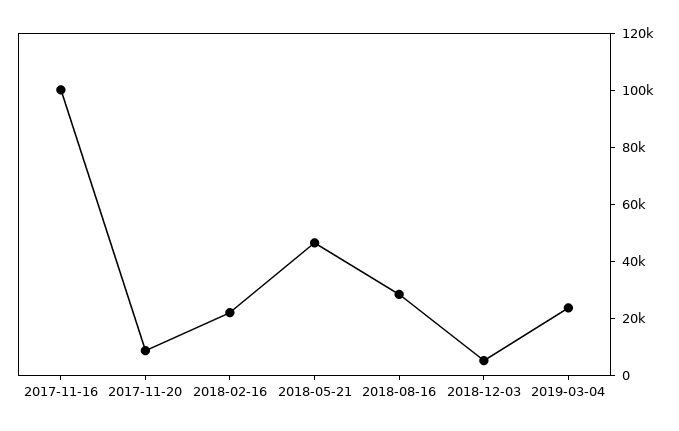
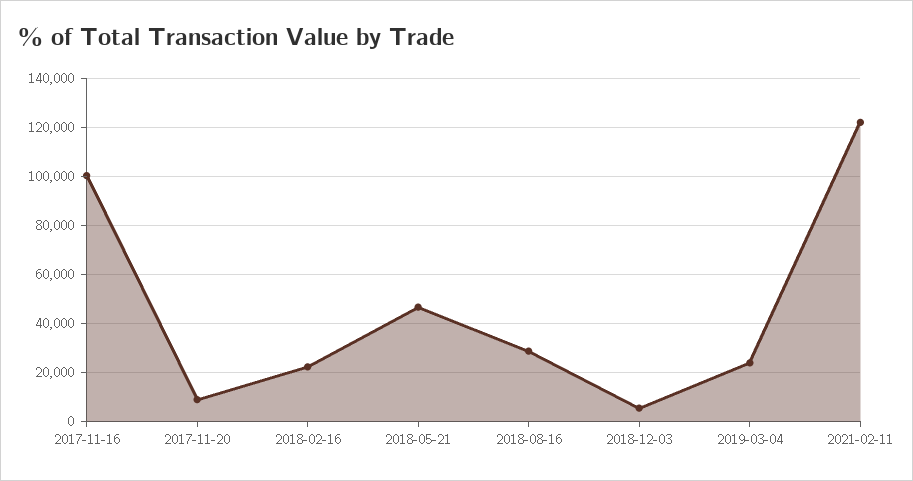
2021-02-11: none -> 122500

